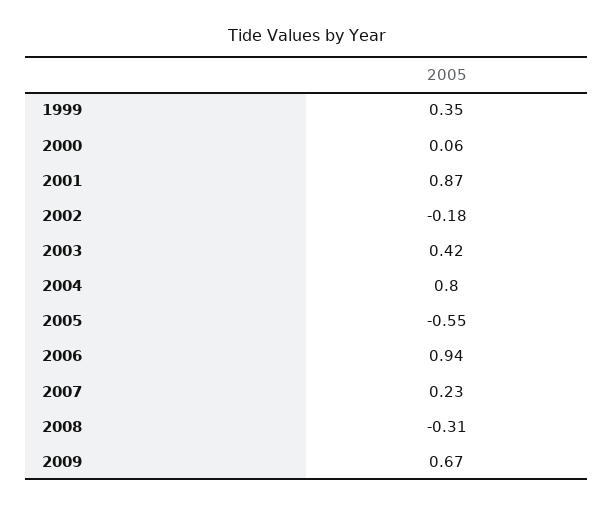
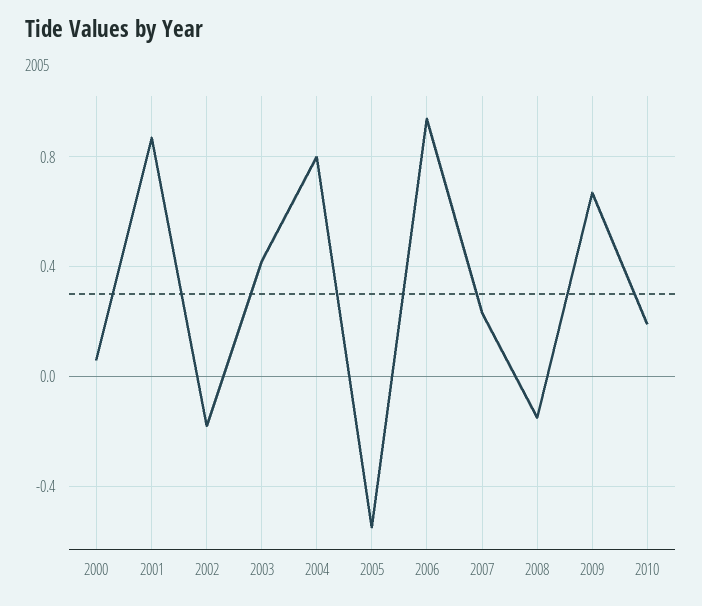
1999: 0.35 -> none
2008: -0.31 -> -0.15
2010: none -> 0.2

